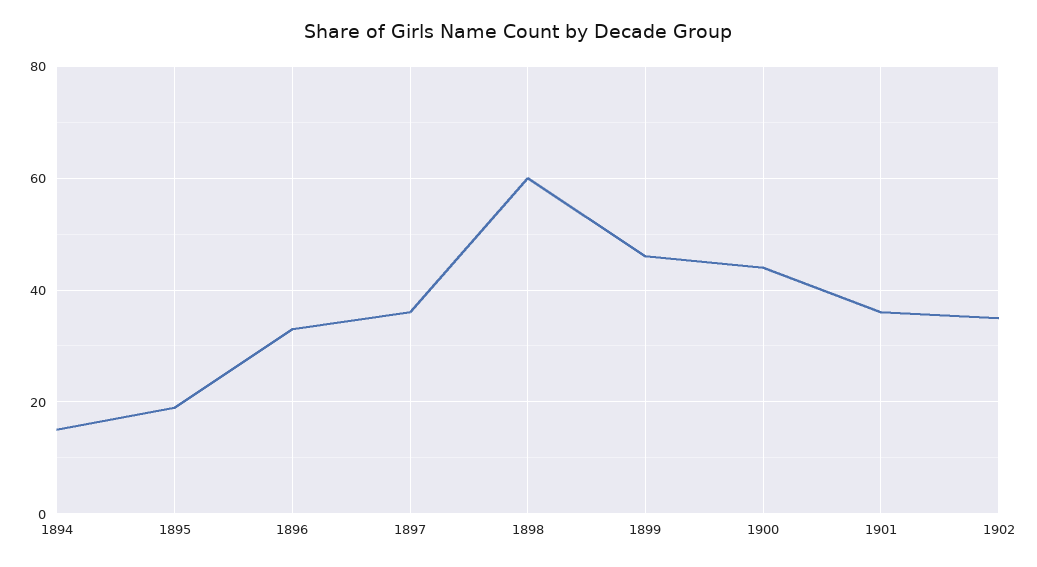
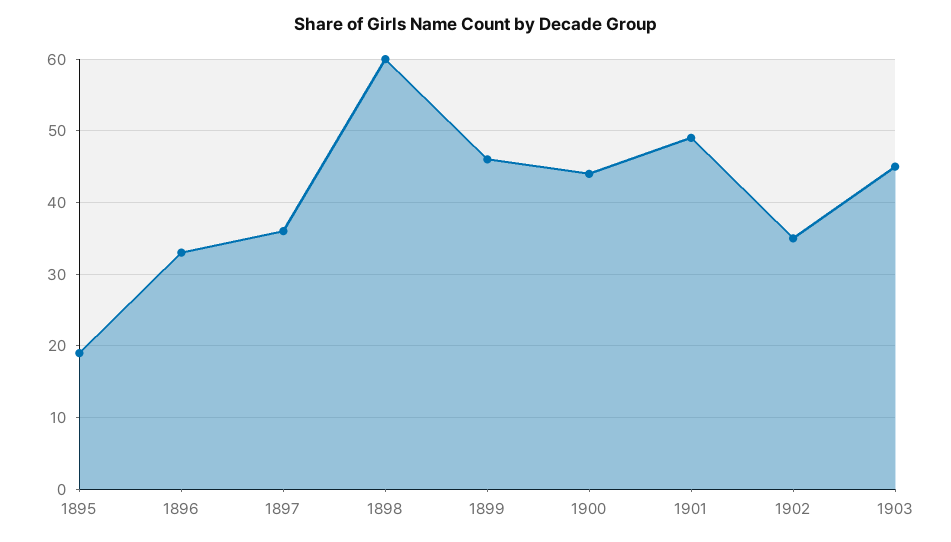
1894: 15 -> none
1901: 35 -> 49
1903: none -> 45

